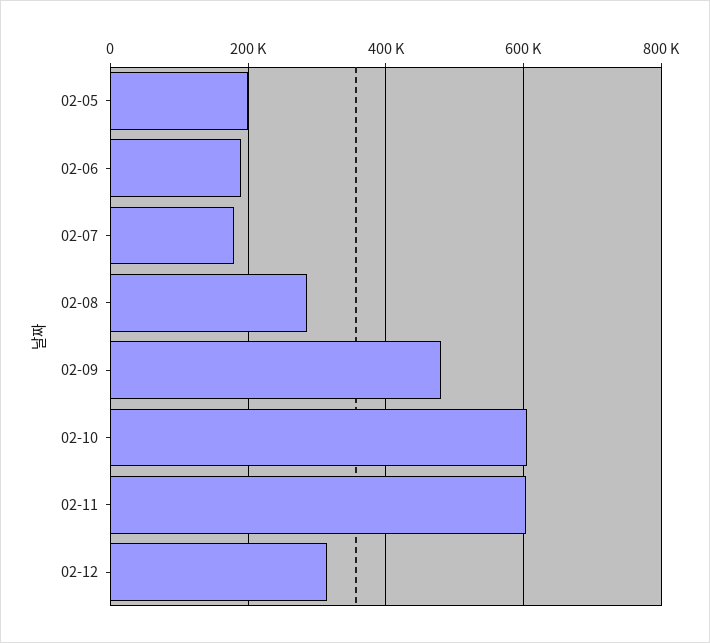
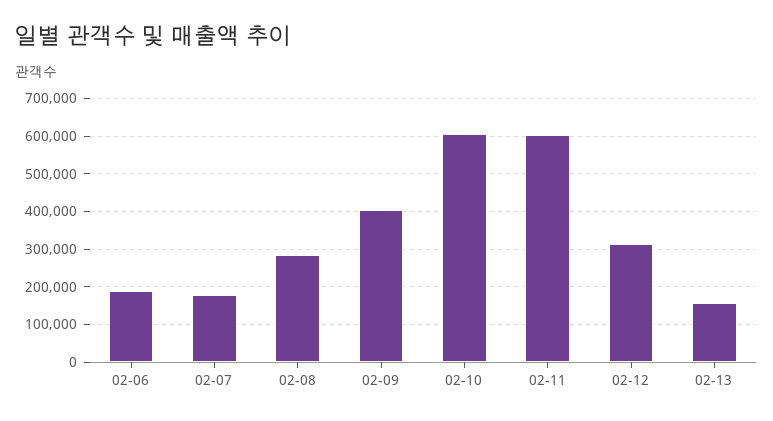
02-05: 200000 -> none
02-09: 480000 -> 400000
02-13: none -> 160000

